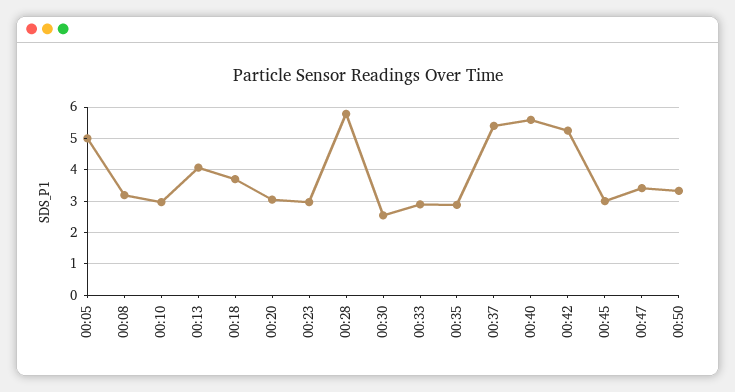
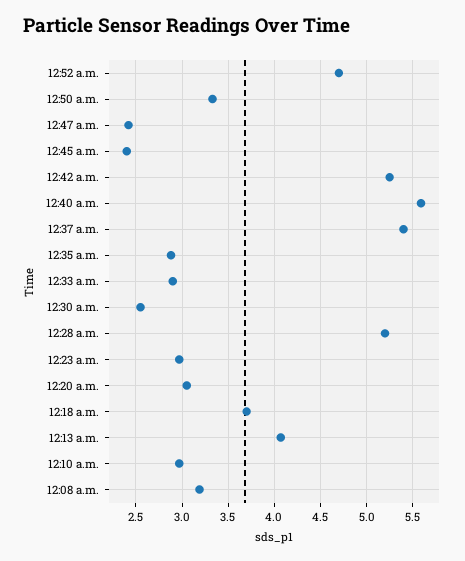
00:05: 5 -> none
00:28: 5.8 -> 5.2
00:45: 3 -> 2.4
00:47: 3.4 -> 2.4
12:52 a.m.: none -> 4.7

